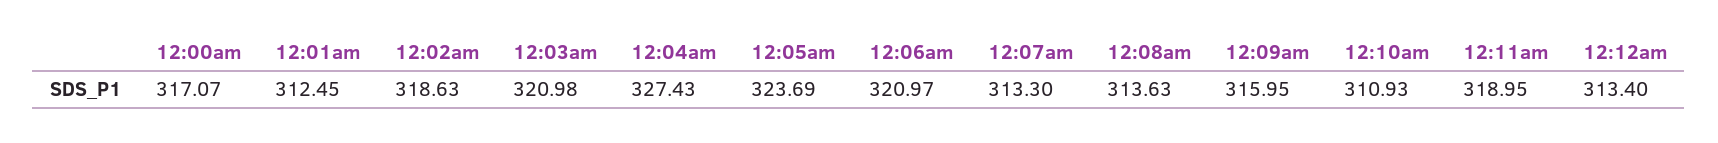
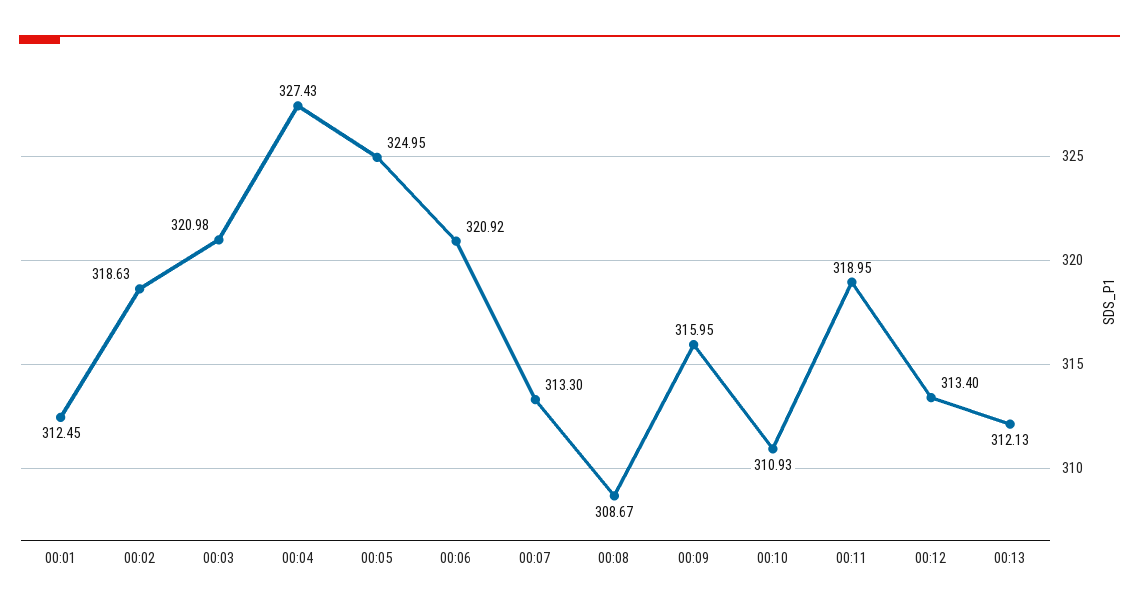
12:00am: 317.07 -> none
12:05am: 323.69 -> 324.95
12:06am: 320.97 -> 320.92
12:08am: 313.63 -> 308.67
00:13: none -> 312.13

